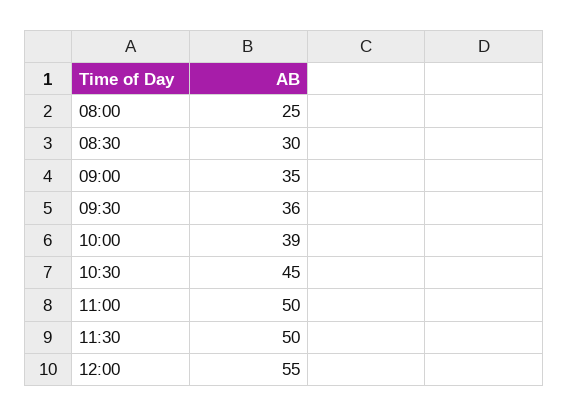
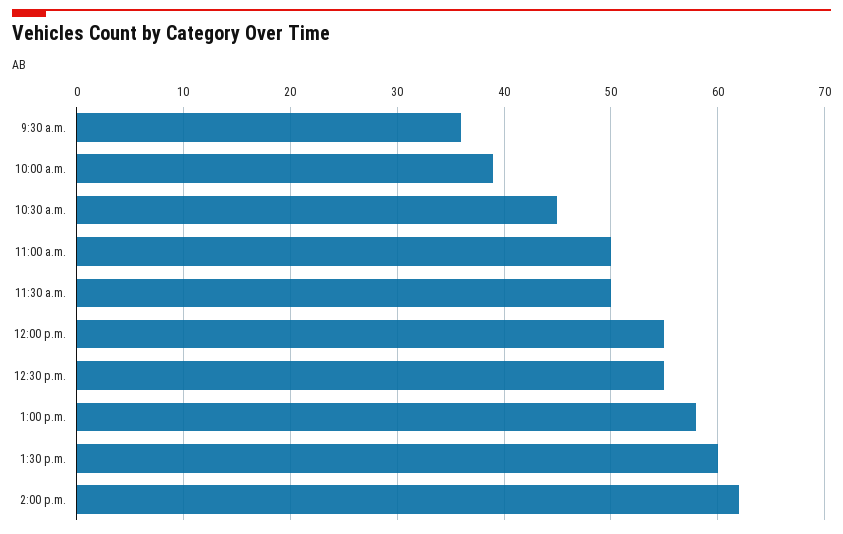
08:00: 25 -> none
08:30: 30 -> none
09:00: 35 -> none
12:30 p.m.: none -> 55
1:00 p.m.: none -> 58
1:30 p.m.: none -> 60
2:00 p.m.: none -> 62

